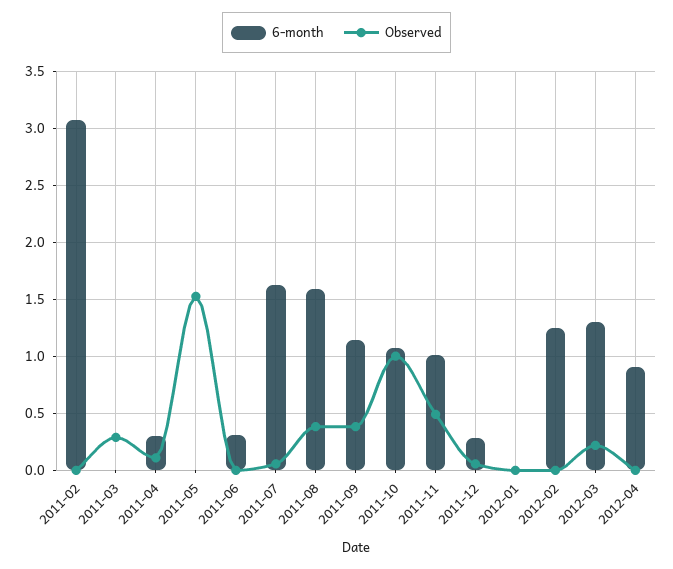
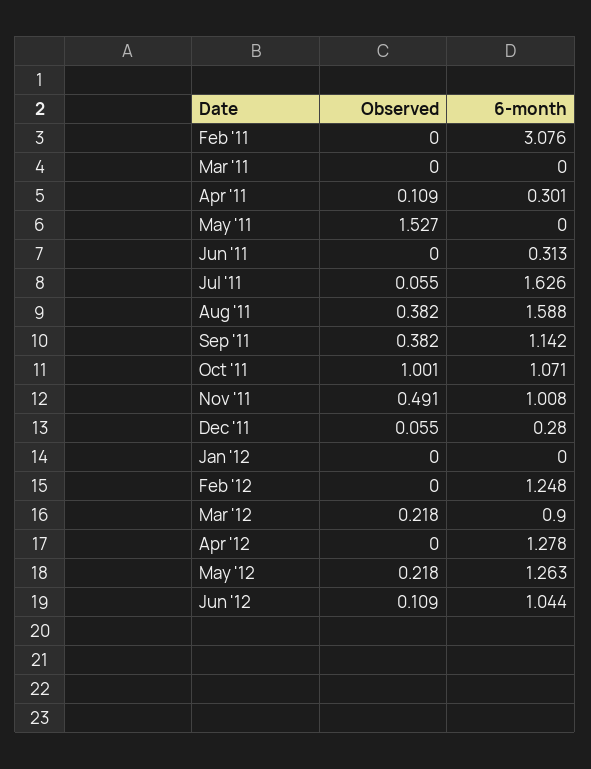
Observed, 2011-03: 0.3 -> 0
6-month, 2012-03: 1.3 -> 0.9
6-month, 2012-04: 0.9 -> 1.278
Observed, May '12: none -> 0.218
6-month, May '12: none -> 1.263
Observed, Jun '12: none -> 0.109
6-month, Jun '12: none -> 1.044

